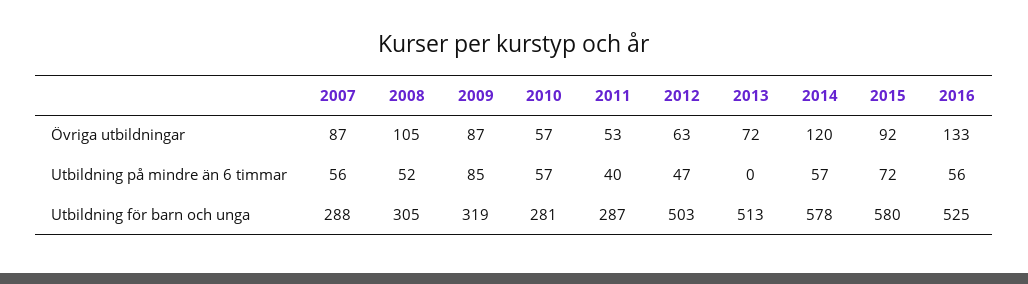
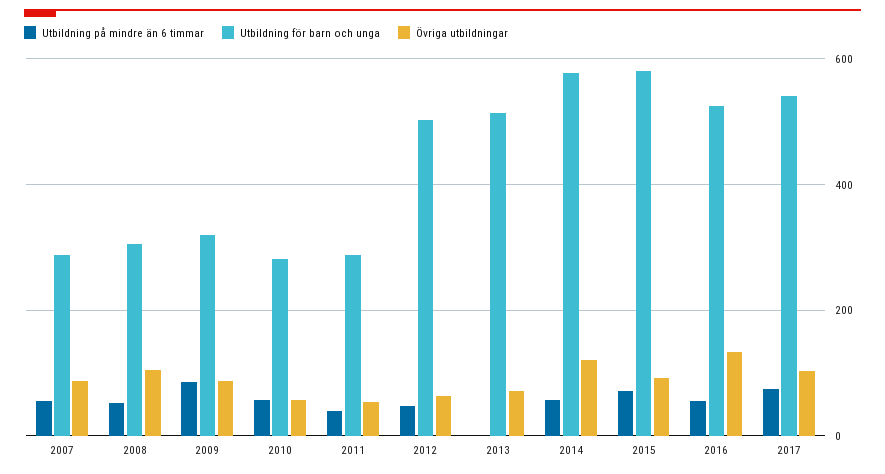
Utbildning på mindre än 6 timmar, 2017: none -> 80
Utbildning för barn och unga, 2017: none -> 540
Övriga utbildningar, 2017: none -> 100

